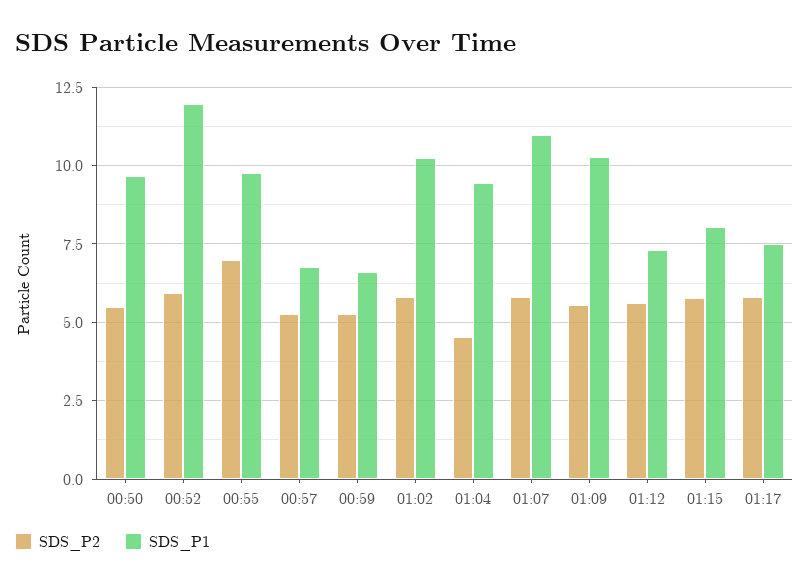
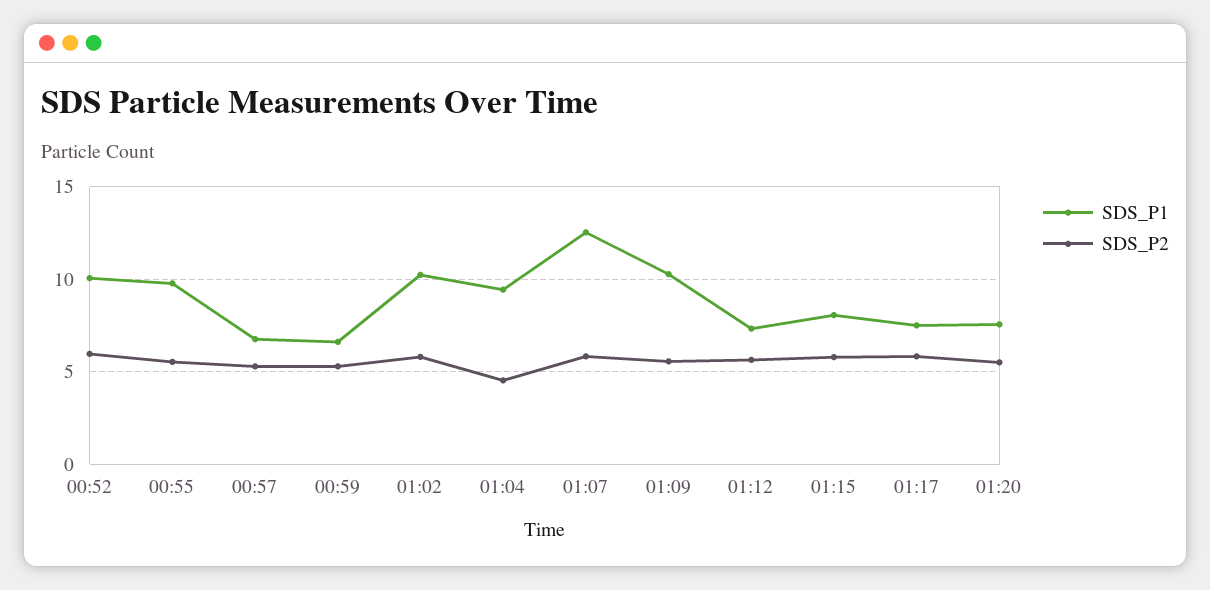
SDS_P2, 00:50: 5.5 -> none
SDS_P1, 00:50: 9.75 -> none
SDS_P1, 00:52: 12 -> 10
SDS_P2, 00:55: 7 -> 5.5
SDS_P1, 01:07: 11 -> 12.5
SDS_P1, 01:20: none -> 7.5
SDS_P2, 01:20: none -> 5.5

